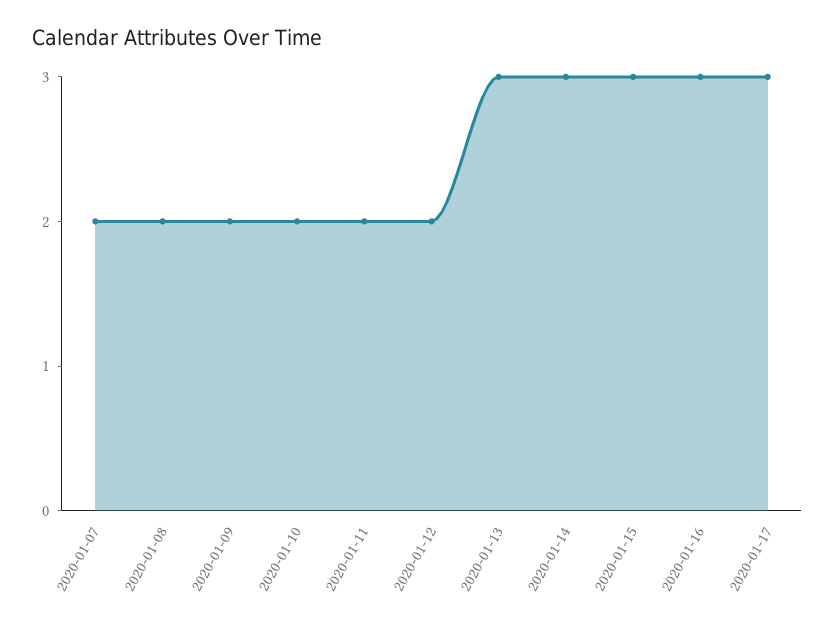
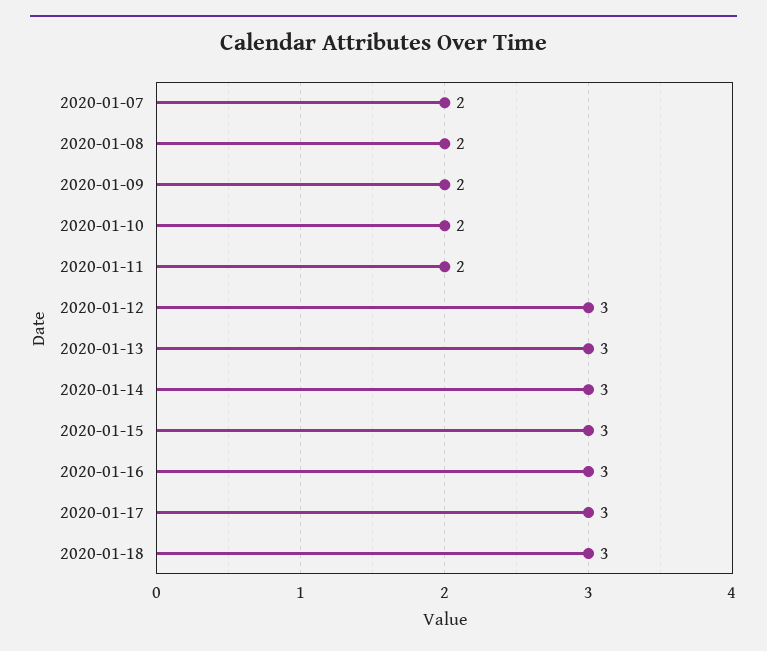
2020-01-12: 2 -> 3
2020-01-18: none -> 3

